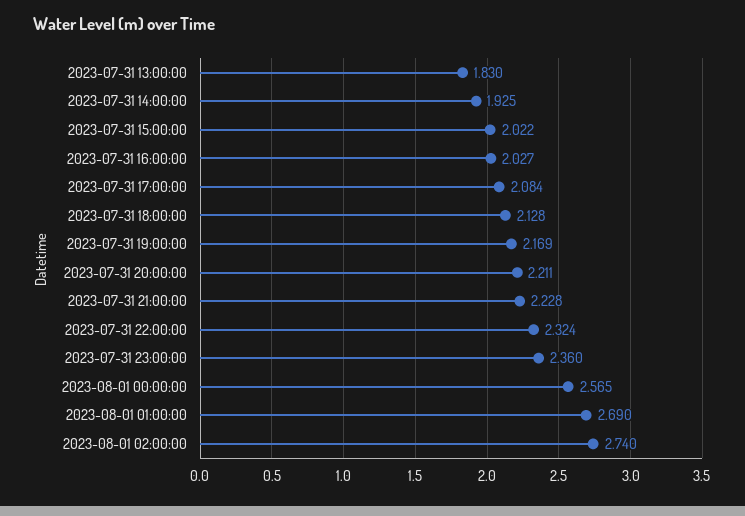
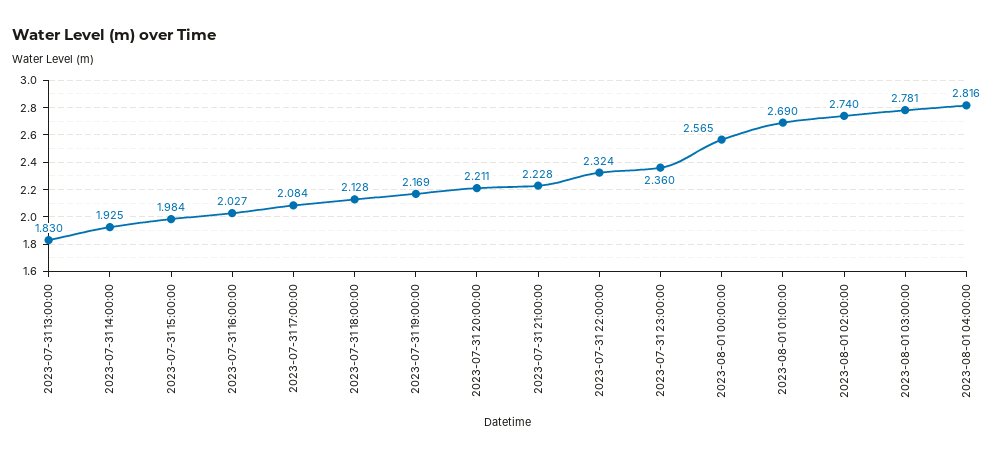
2023-07-31 15:00:00: 2.022 -> 1.984
2023-08-01 03:00:00: none -> 2.781
2023-08-01 04:00:00: none -> 2.816

